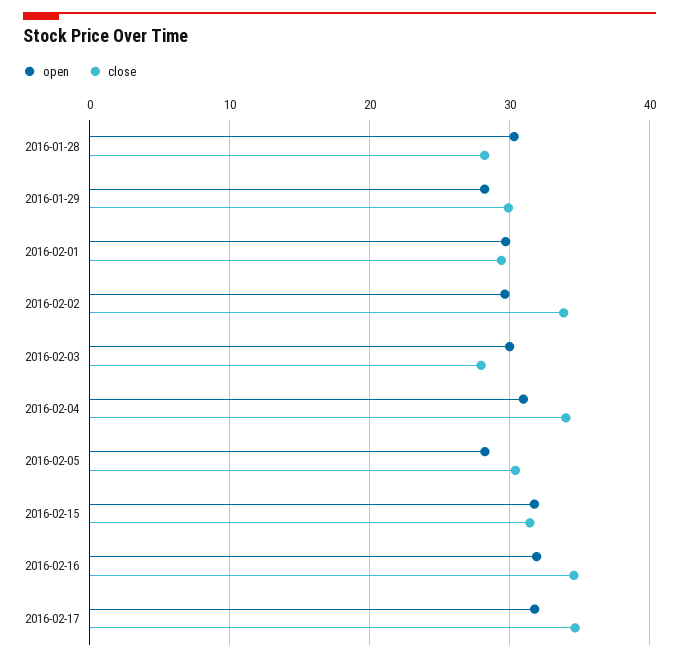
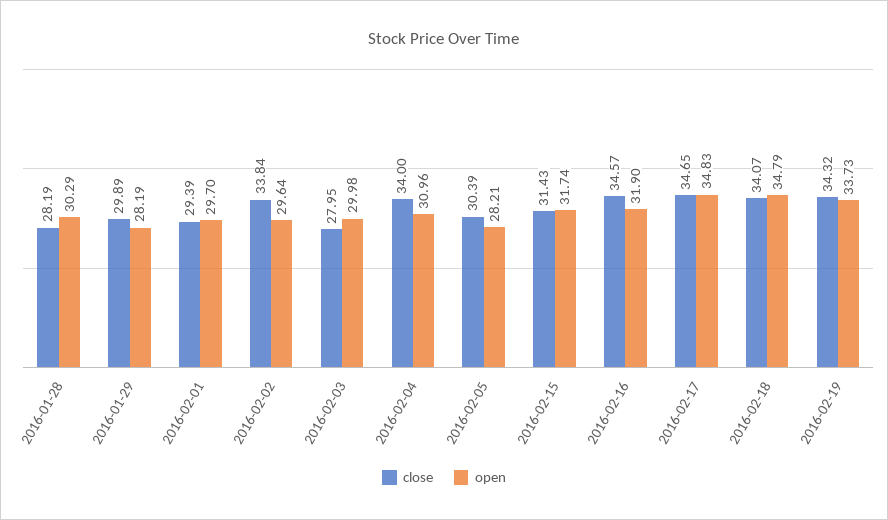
open, 2016-02-17: 32 -> 34.83
close, 2016-02-18: none -> 34.07
open, 2016-02-18: none -> 34.79
close, 2016-02-19: none -> 34.32
open, 2016-02-19: none -> 33.73

